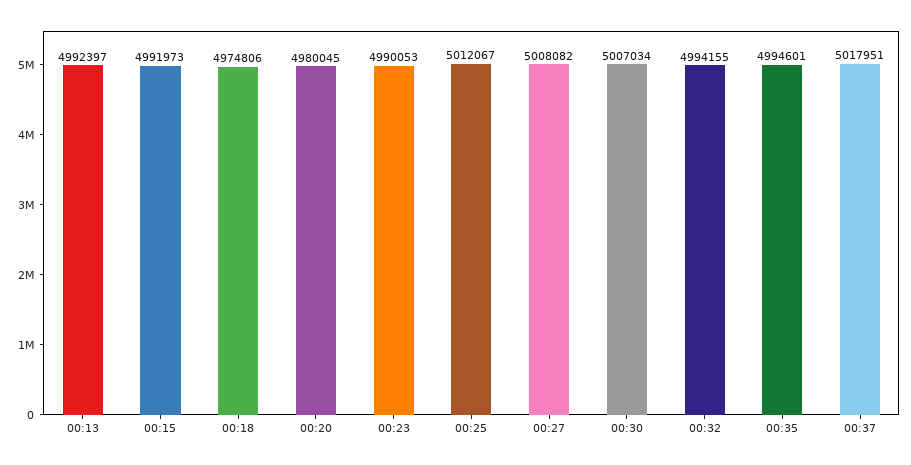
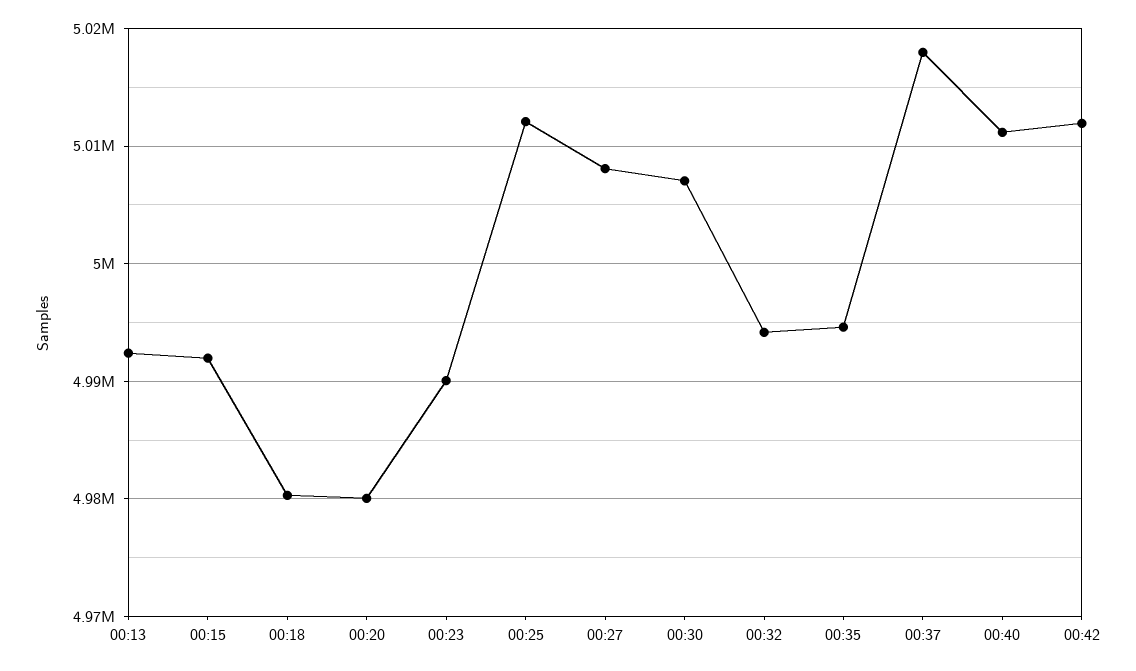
00:18: 4974806 -> 4980000
00:40: none -> 5011000
00:42: none -> 5012000

